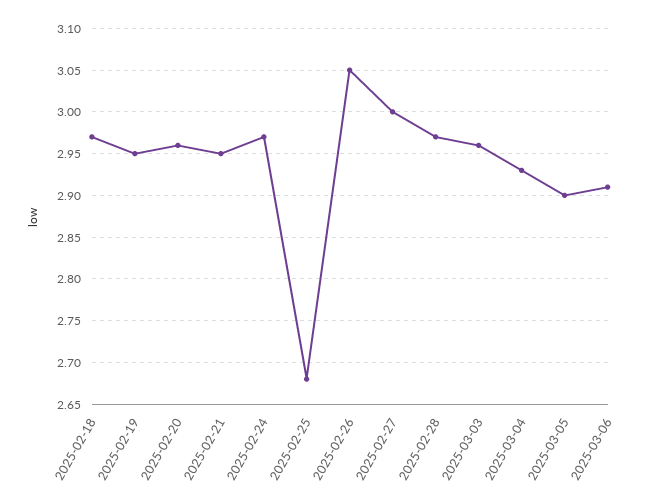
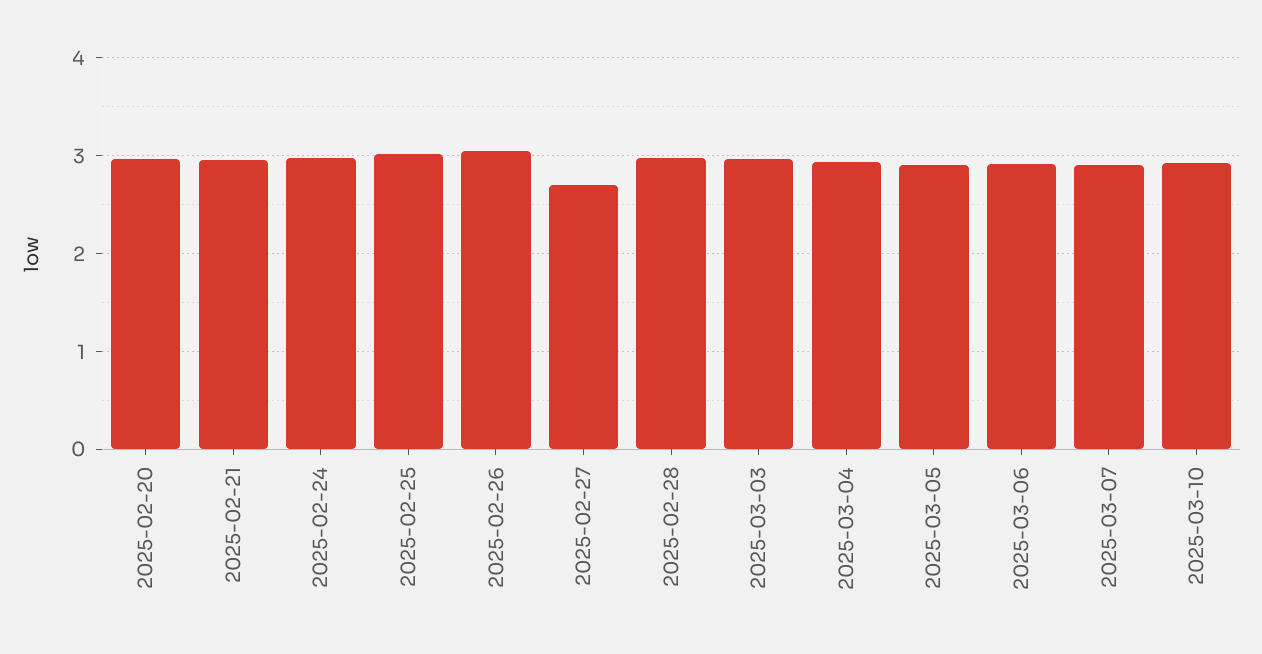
2025-02-18: 2.97 -> none
2025-02-19: 2.95 -> none
2025-02-25: 2.68 -> 3
2025-02-27: 3 -> 2.7
2025-03-07: none -> 2.9
2025-03-10: none -> 2.9

